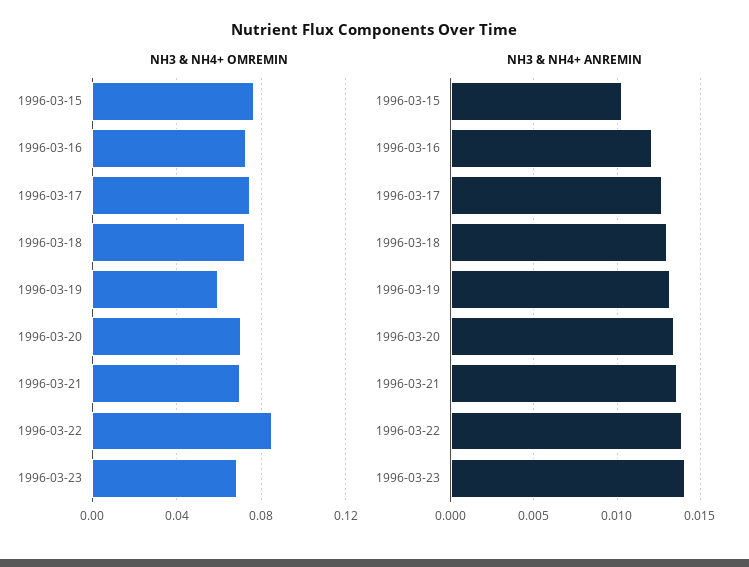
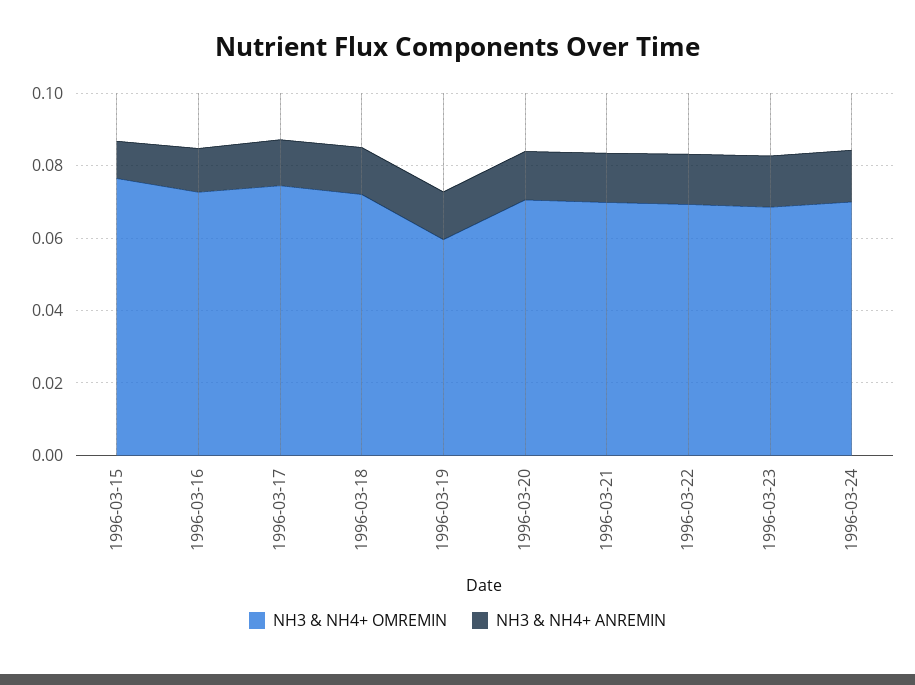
NH3 & NH4+ OMREMIN, 1996-03-22: 0.085 -> 0.07
NH3 & NH4+ OMREMIN, 1996-03-24: none -> 0.07
NH3 & NH4+ ANREMIN, 1996-03-24: none -> 0.015

